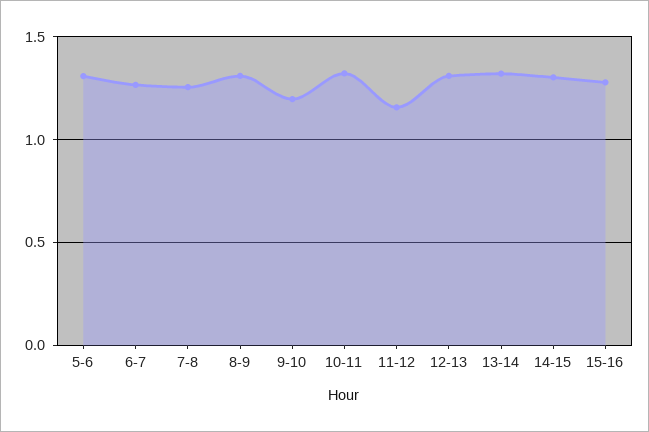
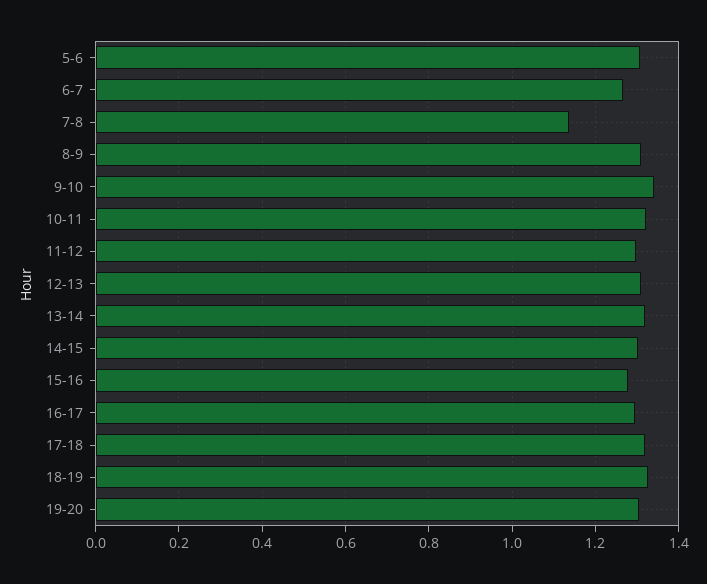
7-8: 1.25 -> 1.14
9-10: 1.2 -> 1.34
11-12: 1.15 -> 1.3
16-17: none -> 1.3
17-18: none -> 1.32
18-19: none -> 1.32
19-20: none -> 1.3

